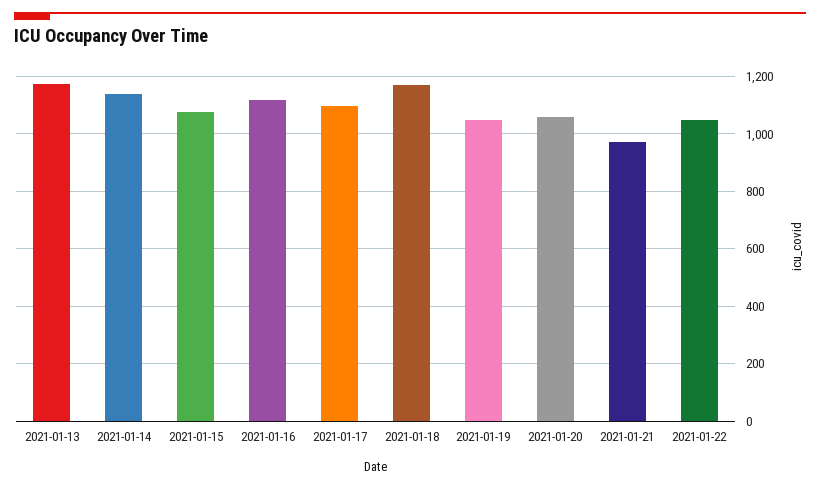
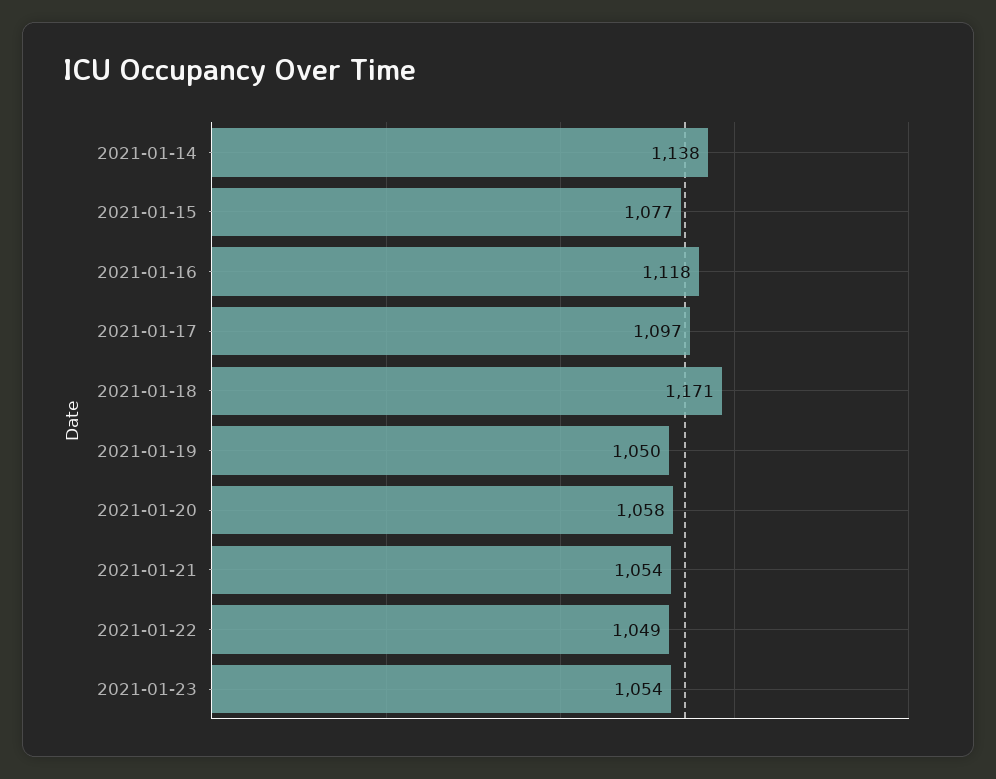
2021-01-13: 1175 -> none
2021-01-21: 975 -> 1054
2021-01-23: none -> 1054

